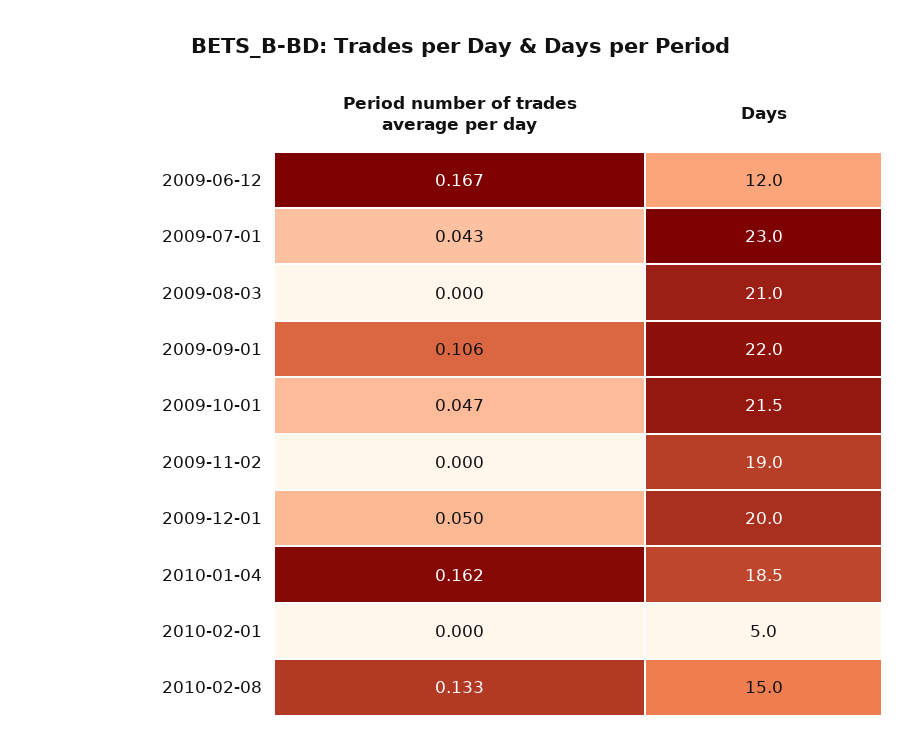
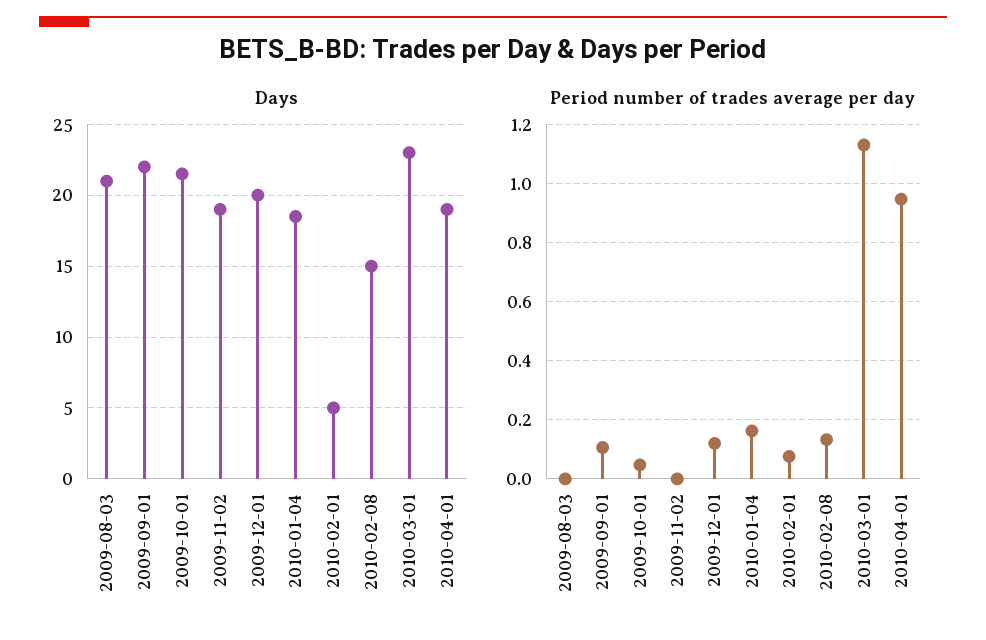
Period number of trades average per day, 2009-06-12: 0.167 -> none
Days, 2009-06-12: 12 -> none
Period number of trades average per day, 2009-07-01: 0.043 -> none
Days, 2009-07-01: 23 -> none
Period number of trades average per day, 2009-12-01: 0.05 -> 0.125
Period number of trades average per day, 2010-02-01: 0 -> 0.075
Days, 2010-03-01: none -> 23
Days, 2010-04-01: none -> 19
Period number of trades average per day, 2010-03-01: none -> 1.125
Period number of trades average per day, 2010-04-01: none -> 0.95

